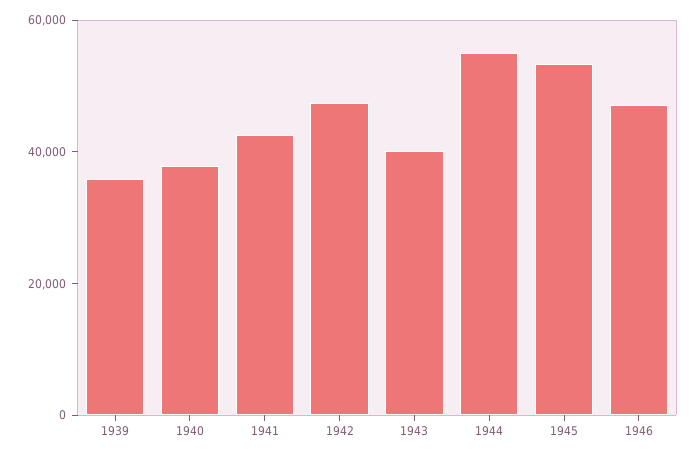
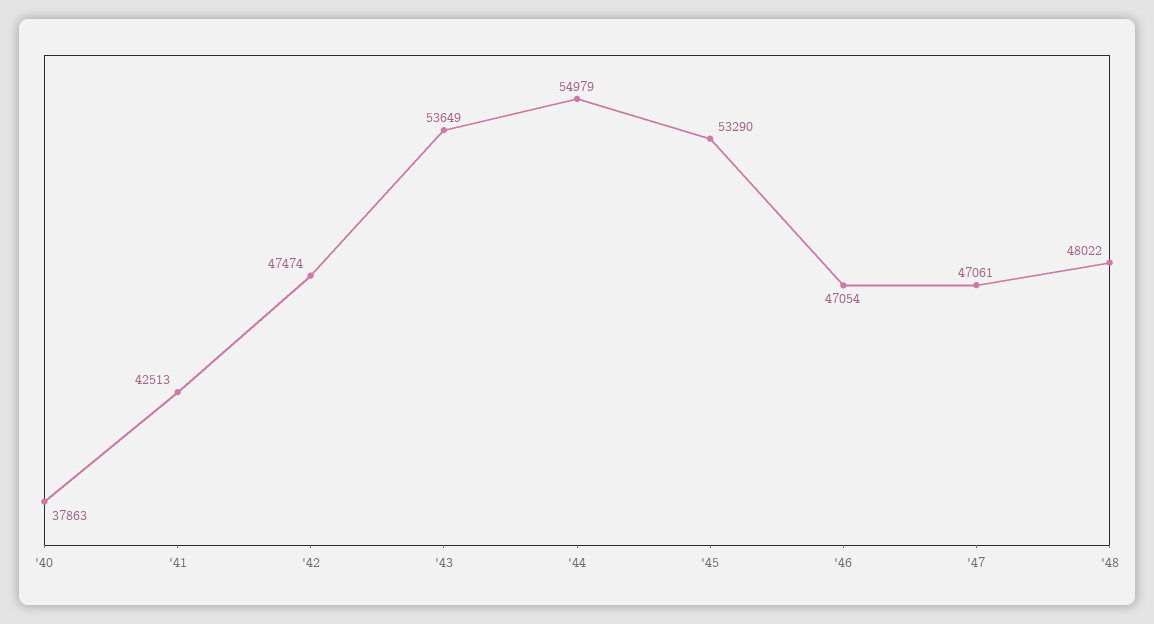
1939: 35000 -> none
1943: 40000 -> 53649
'47: none -> 47061
'48: none -> 48022

